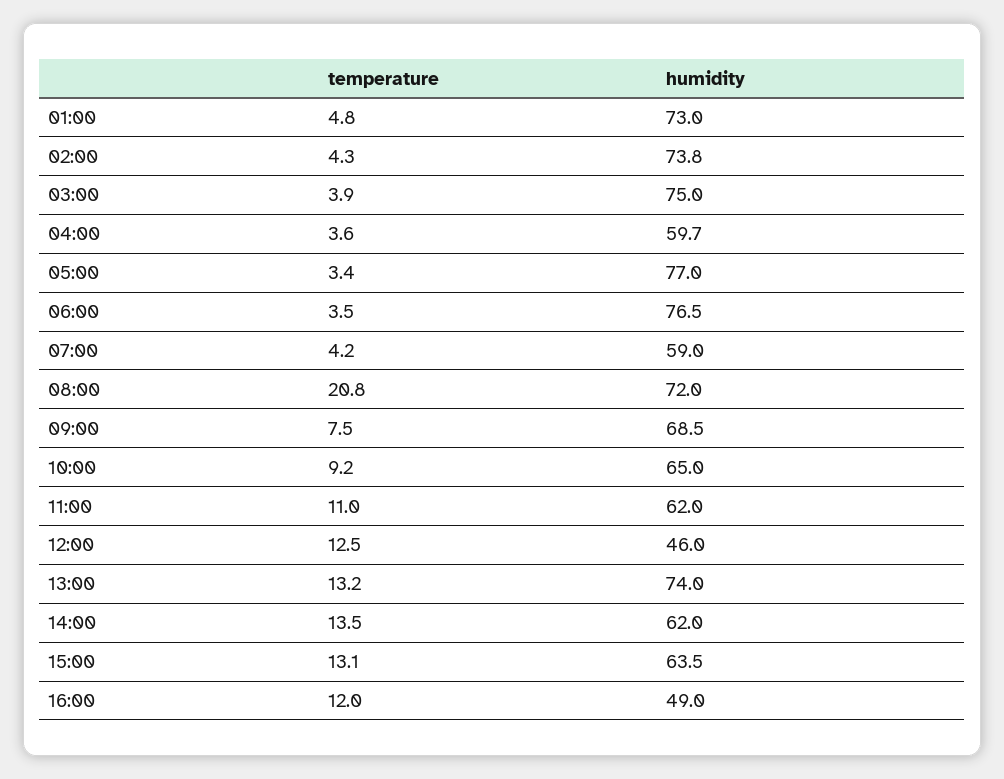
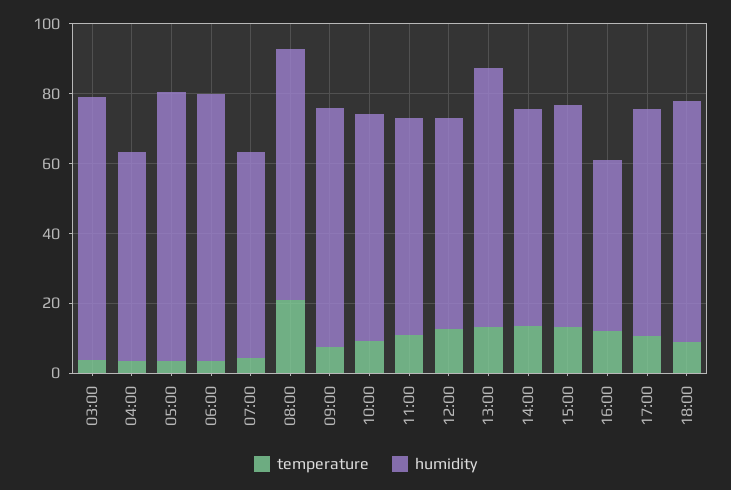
temperature, 01:00: 4.8 -> none
humidity, 01:00: 73 -> none
temperature, 02:00: 4.3 -> none
humidity, 02:00: 73.8 -> none
humidity, 12:00: 46 -> 60
temperature, 17:00: none -> 10
humidity, 17:00: none -> 65
temperature, 18:00: none -> 10
humidity, 18:00: none -> 70

